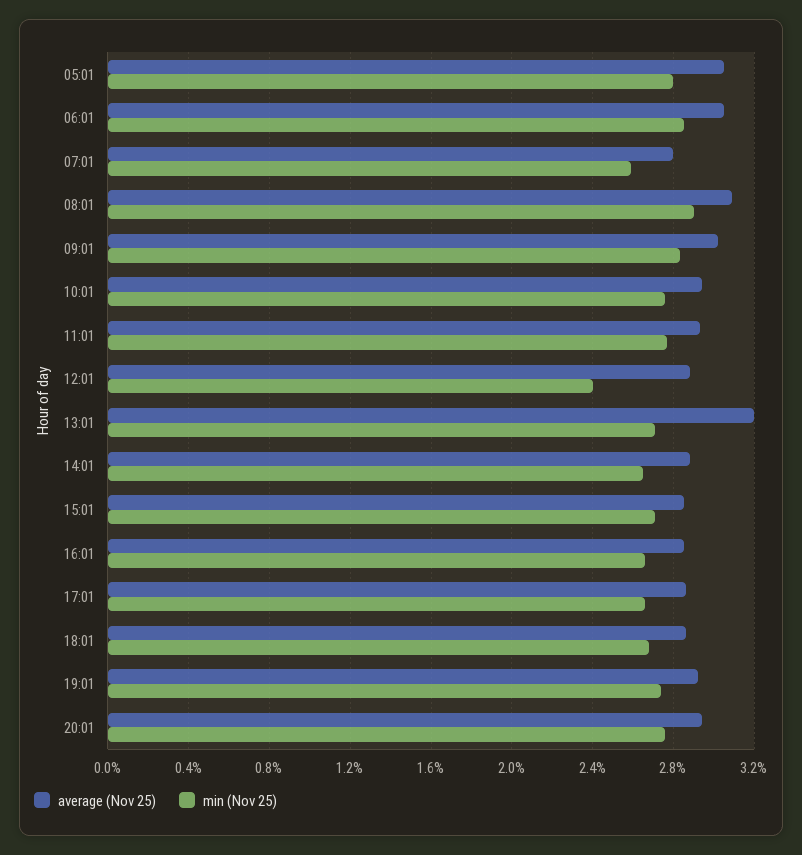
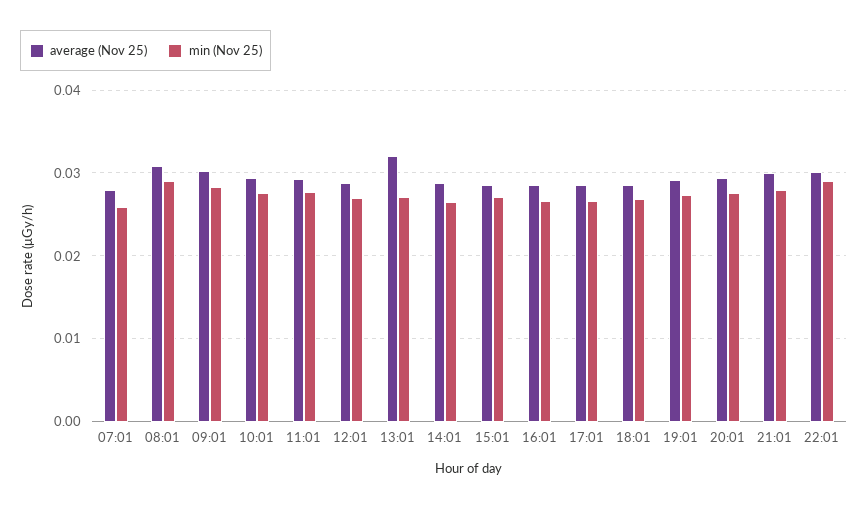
average (Nov 25), 05:01: 0.0305 -> none
min (Nov 25), 05:01: 0.028 -> none
average (Nov 25), 06:01: 0.0305 -> none
min (Nov 25), 06:01: 0.0285 -> none
min (Nov 25), 12:01: 0.024 -> 0.027
average (Nov 25), 21:01: none -> 0.03
min (Nov 25), 21:01: none -> 0.028
average (Nov 25), 22:01: none -> 0.03
min (Nov 25), 22:01: none -> 0.029

